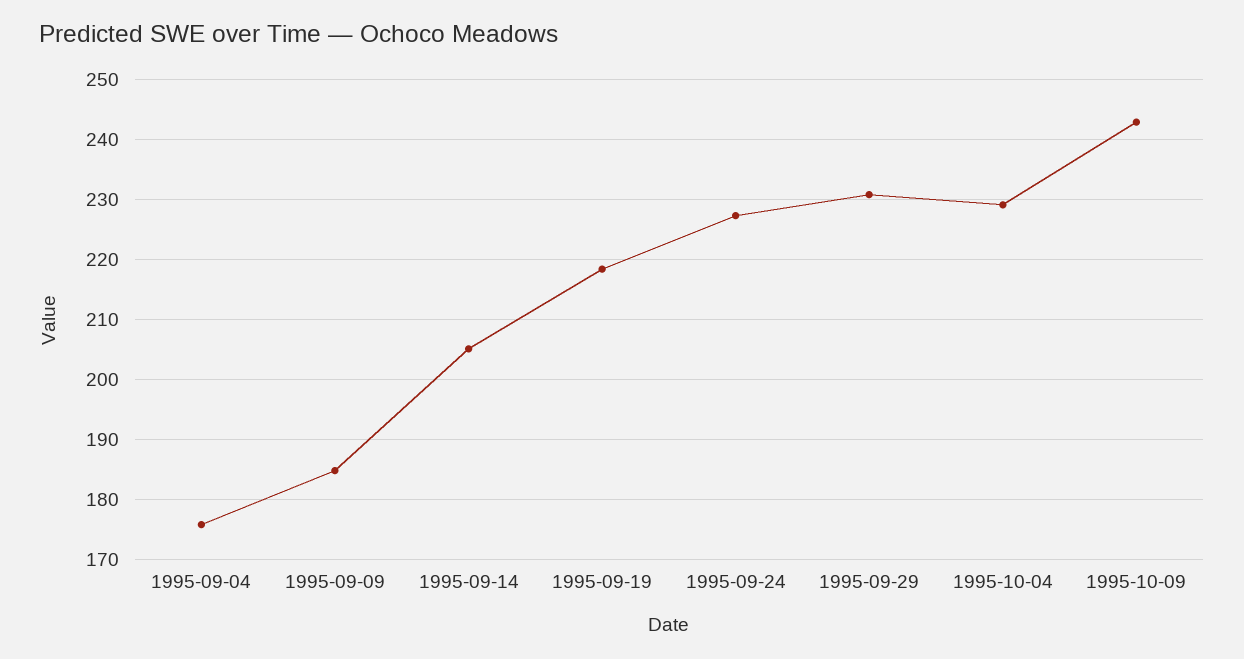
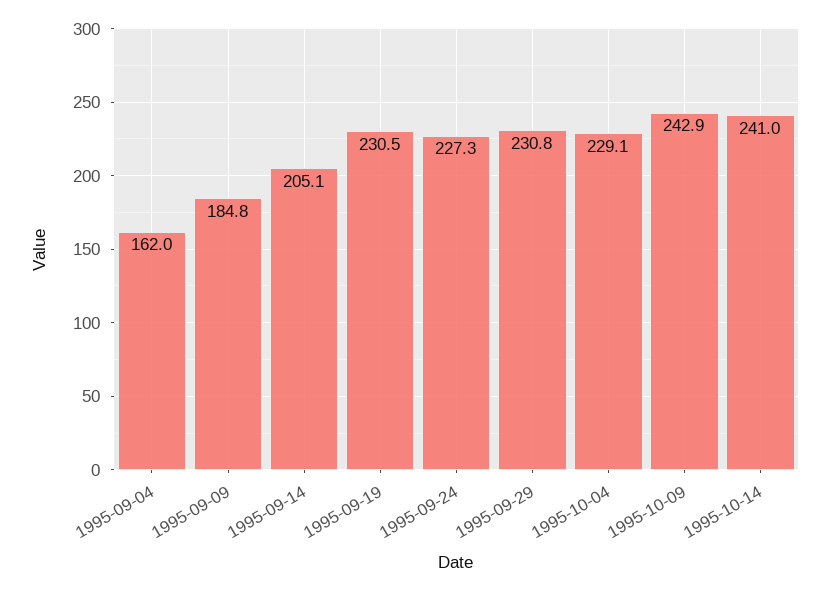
1995-09-04: 176 -> 162
1995-09-19: 218 -> 230.5
1995-10-14: none -> 241

